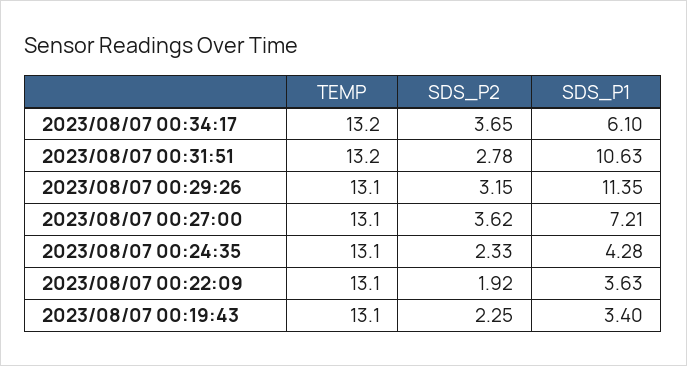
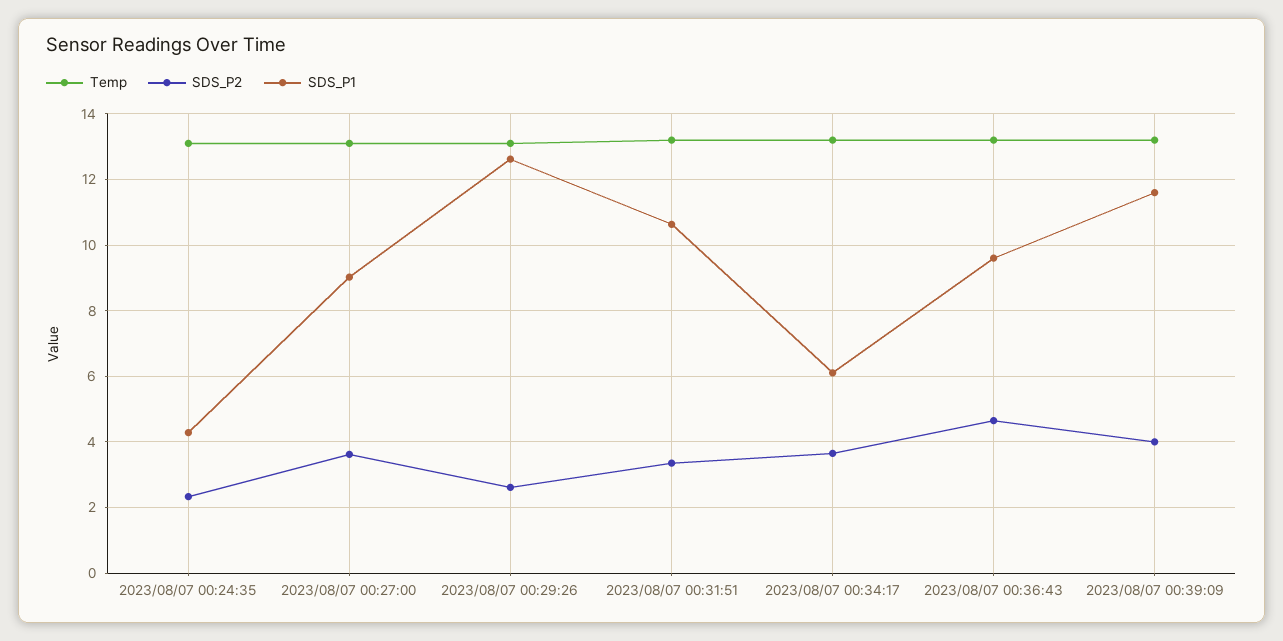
SDS_P2, 2023/08/07 00:31:51: 2.78 -> 3.4
SDS_P2, 2023/08/07 00:29:26: 3.15 -> 2.6
SDS_P1, 2023/08/07 00:29:26: 11.35 -> 12.6
SDS_P1, 2023/08/07 00:27:00: 7.21 -> 9
TEMP, 2023/08/07 00:22:09: 13.1 -> none
SDS_P2, 2023/08/07 00:22:09: 1.92 -> none
SDS_P1, 2023/08/07 00:22:09: 3.63 -> none
TEMP, 2023/08/07 00:19:43: 13.1 -> none
SDS_P2, 2023/08/07 00:19:43: 2.25 -> none
SDS_P1, 2023/08/07 00:19:43: 3.4 -> none
TEMP, 2023/08/07 00:36:43: none -> 13.2
SDS_P2, 2023/08/07 00:36:43: none -> 4.6
SDS_P1, 2023/08/07 00:36:43: none -> 9.6
TEMP, 2023/08/07 00:39:09: none -> 13.2
SDS_P2, 2023/08/07 00:39:09: none -> 4
SDS_P1, 2023/08/07 00:39:09: none -> 11.6

